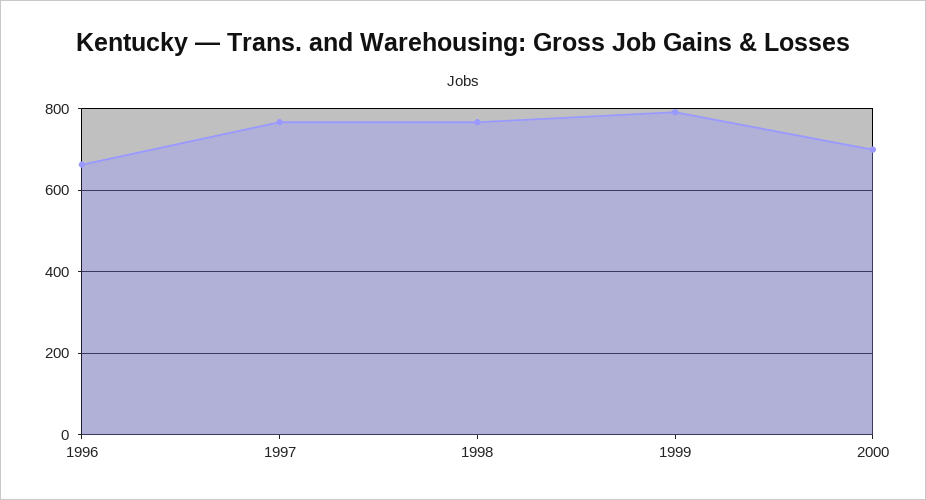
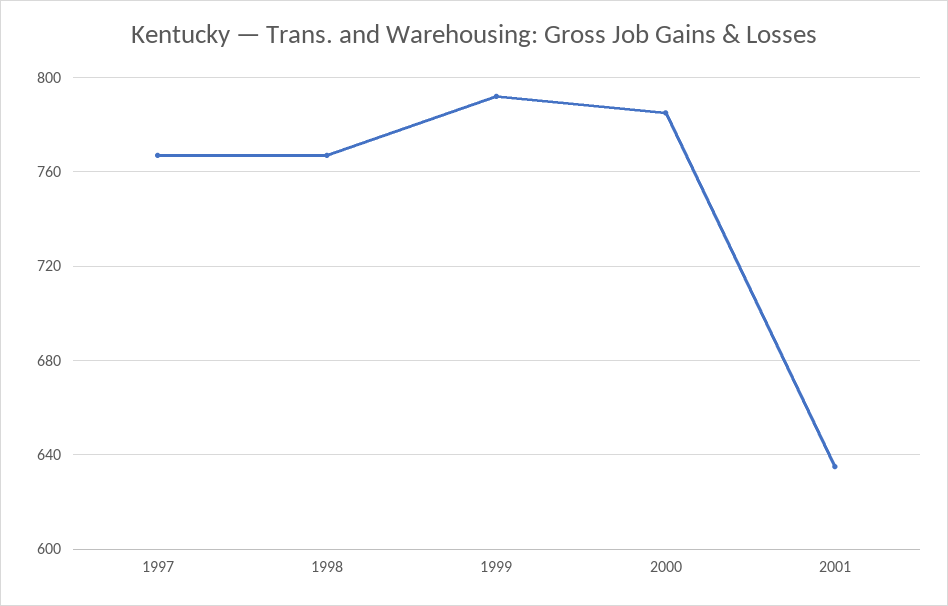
1996: 660 -> none
2000: 700 -> 785
2001: none -> 635

